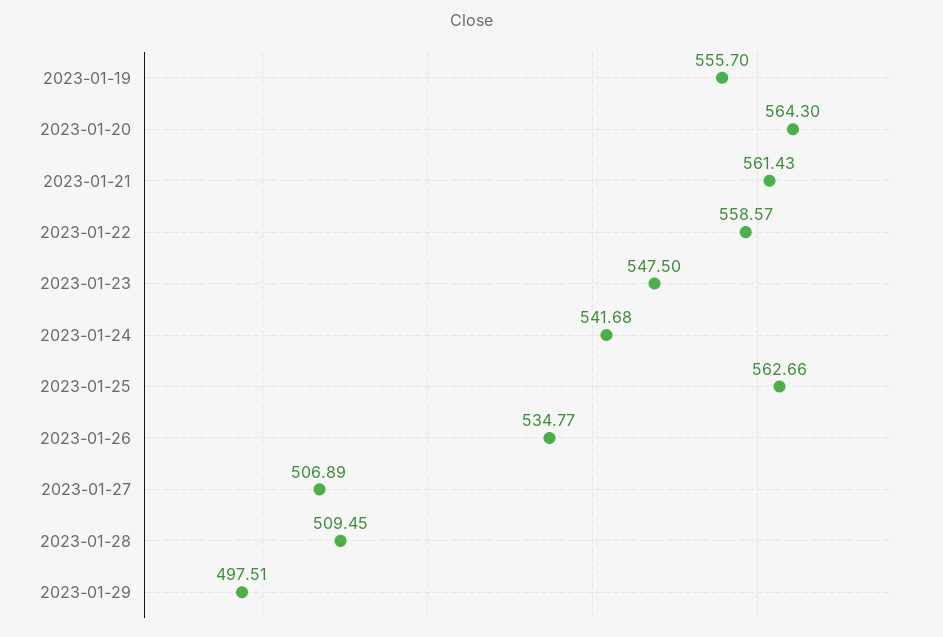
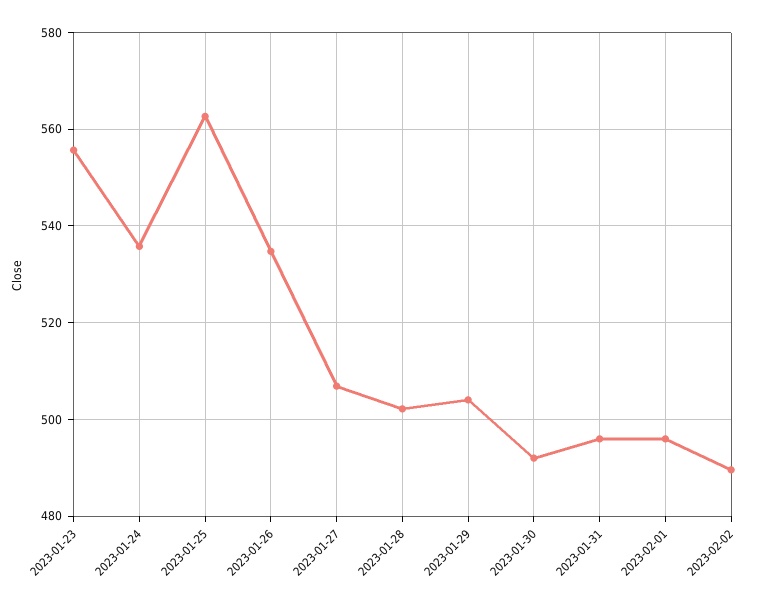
2023-01-19: 555.7 -> none
2023-01-20: 564.3 -> none
2023-01-21: 561.43 -> none
2023-01-22: 558.57 -> none
2023-01-23: 547.5 -> 556
2023-01-24: 541.68 -> 536
2023-01-28: 509.45 -> 502
2023-01-29: 497.51 -> 504
2023-01-30: none -> 492
2023-01-31: none -> 496
2023-02-01: none -> 496
2023-02-02: none -> 490

